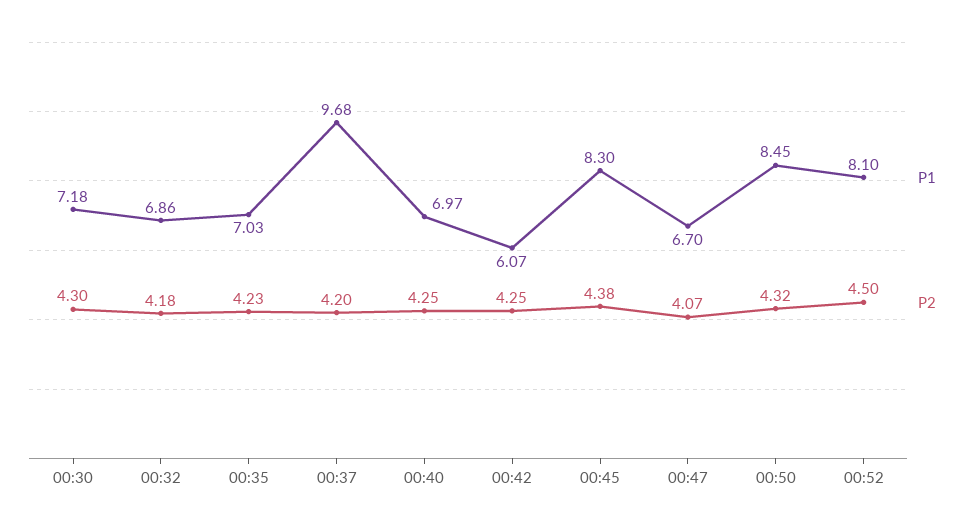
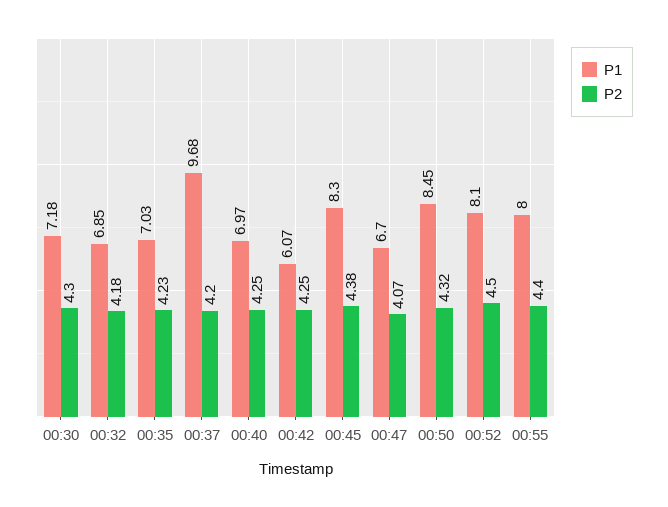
P1, 00:32: 6.86 -> 6.85
P1, 00:55: none -> 8
P2, 00:55: none -> 4.4

